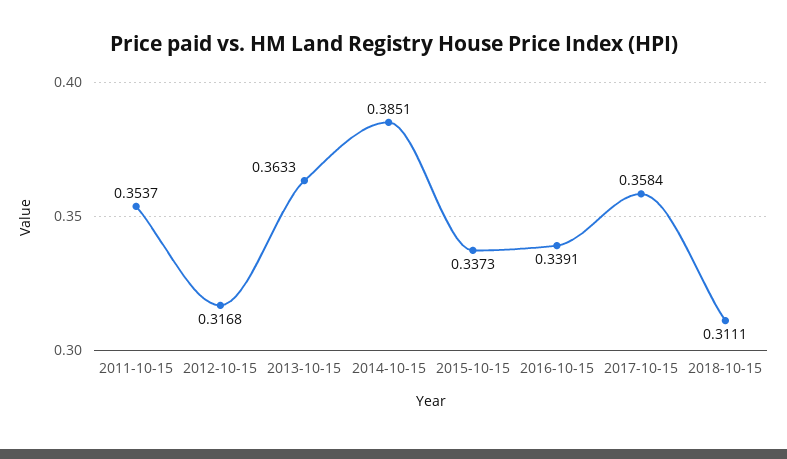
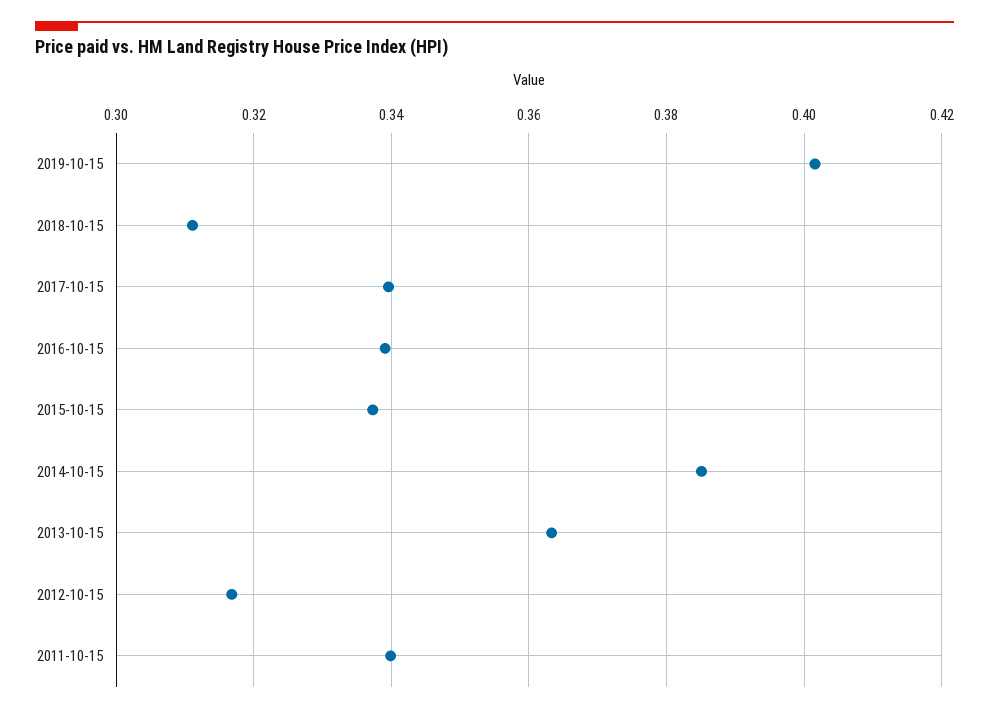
2011-10-15: 0.3537 -> 0.34
2017-10-15: 0.3584 -> 0.34
2019-10-15: none -> 0.402

